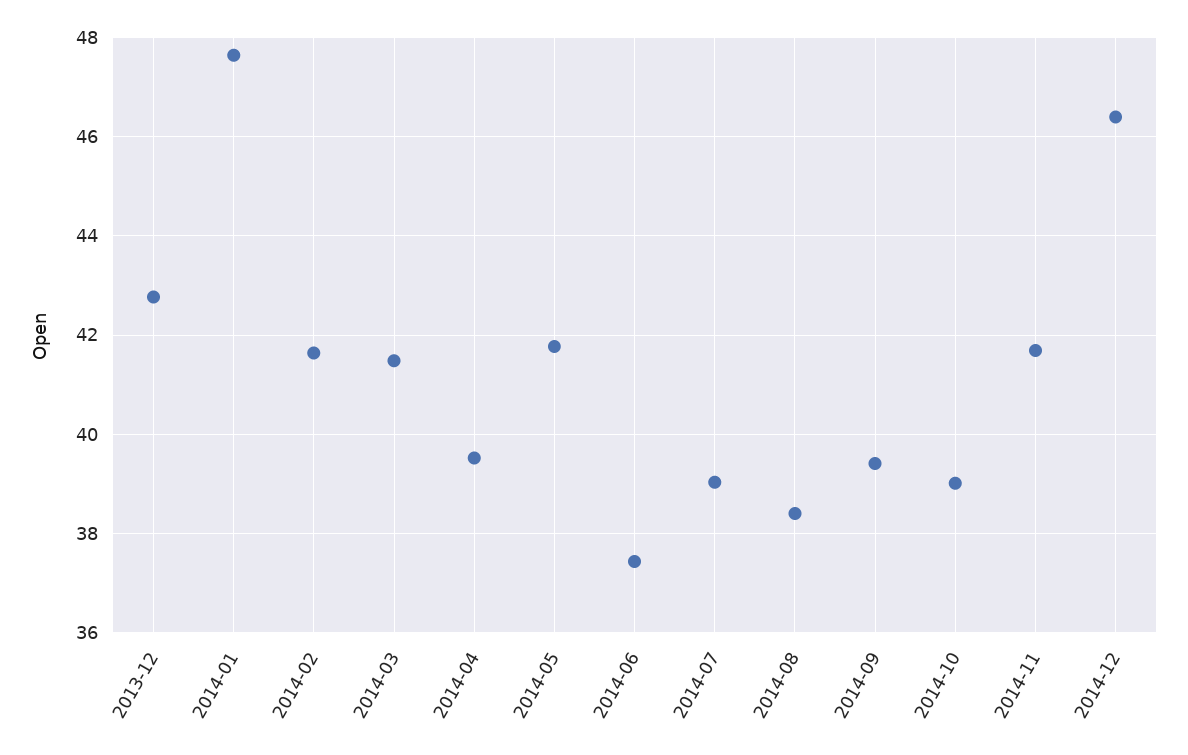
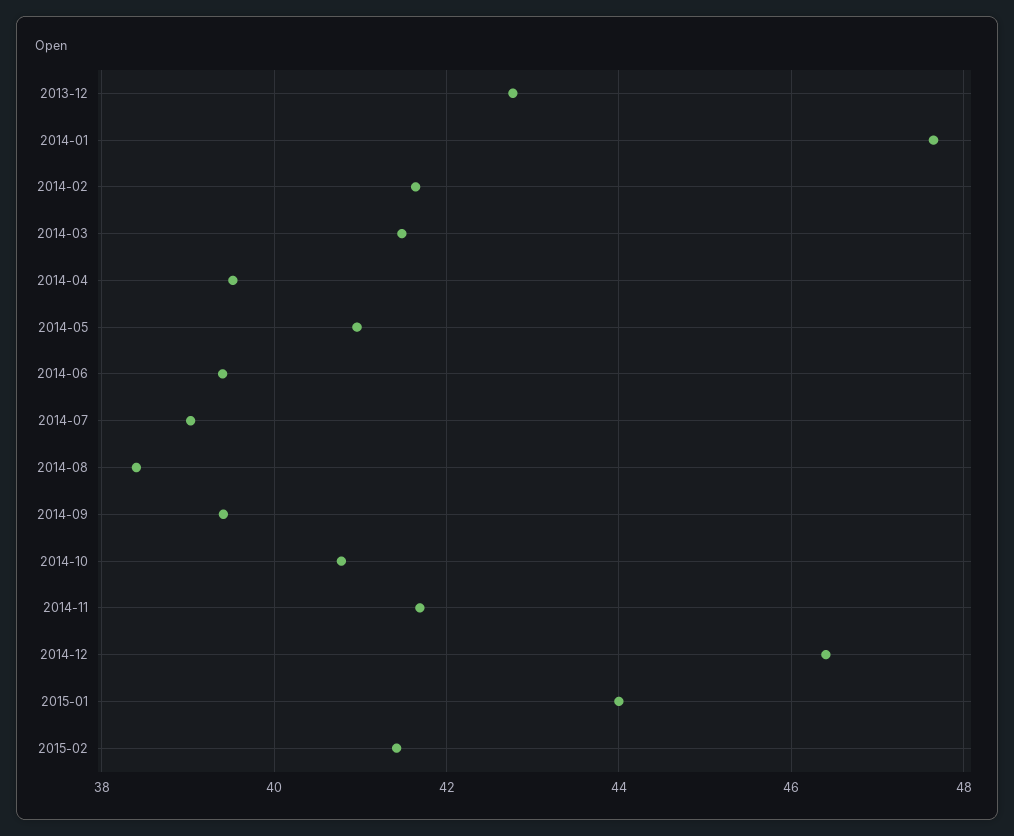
2014-05: 41.8 -> 41
2014-06: 37.4 -> 39.4
2014-10: 39 -> 40.8
2015-01: none -> 44
2015-02: none -> 41.4

